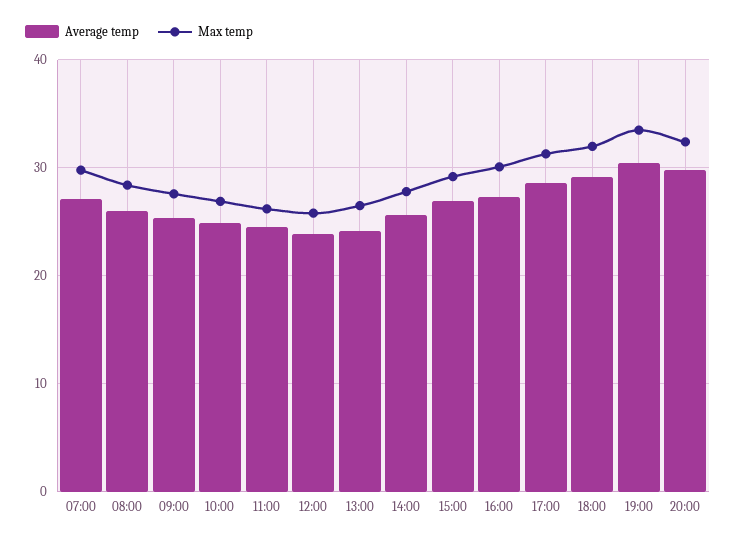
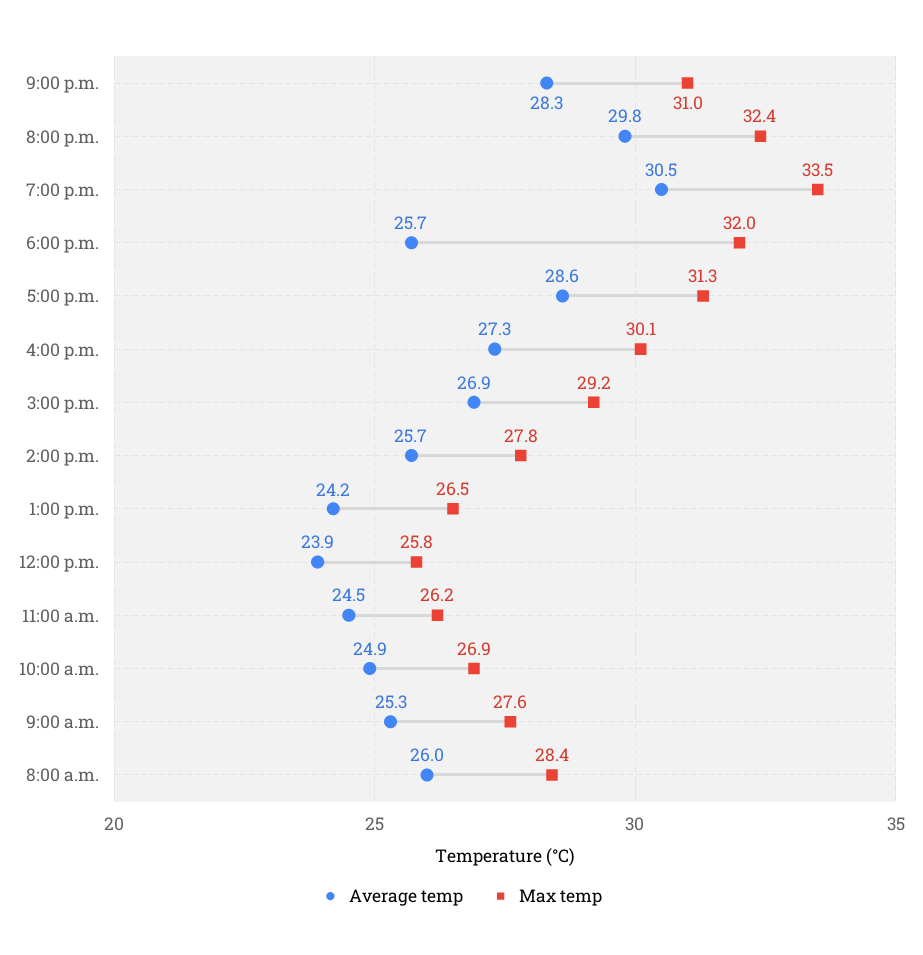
Average temp, 07:00: 27 -> none
Max temp, 07:00: 30 -> none
Average temp, 18:00: 29 -> 25.7
Average temp, 9:00 p.m.: none -> 28.3
Max temp, 9:00 p.m.: none -> 31

